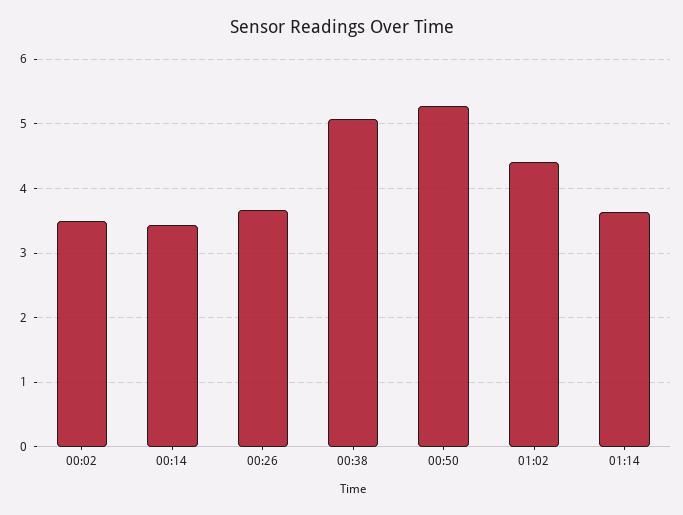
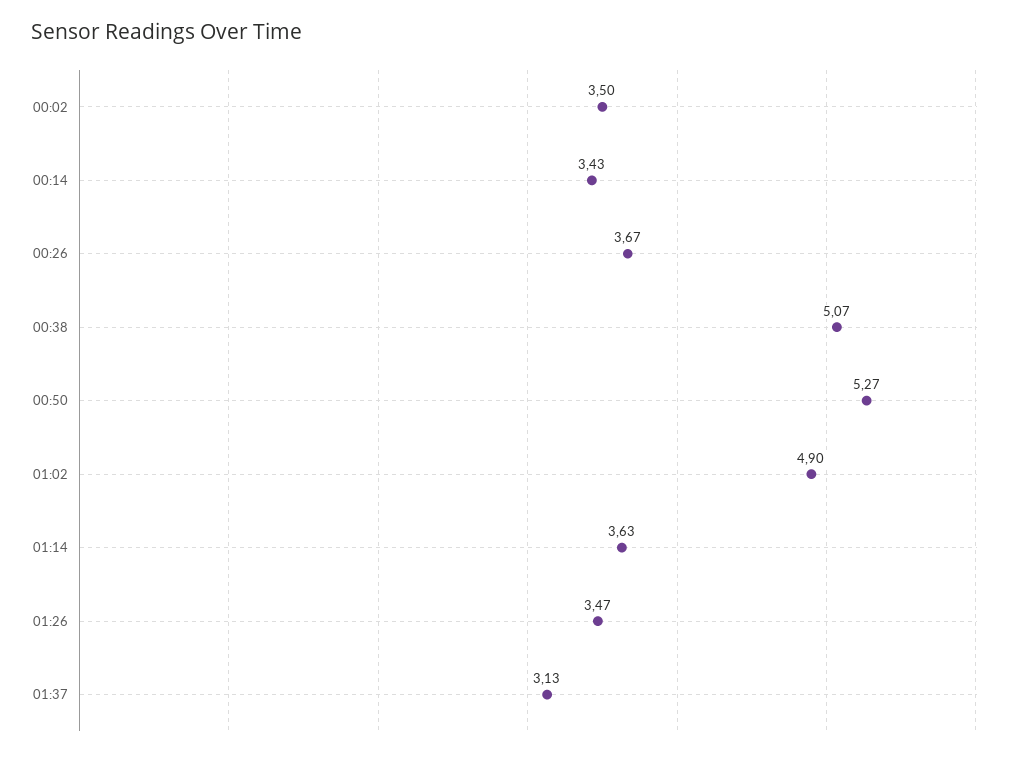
01:02: 4.4 -> 4.9
01:26: none -> 3.47
01:37: none -> 3.13

